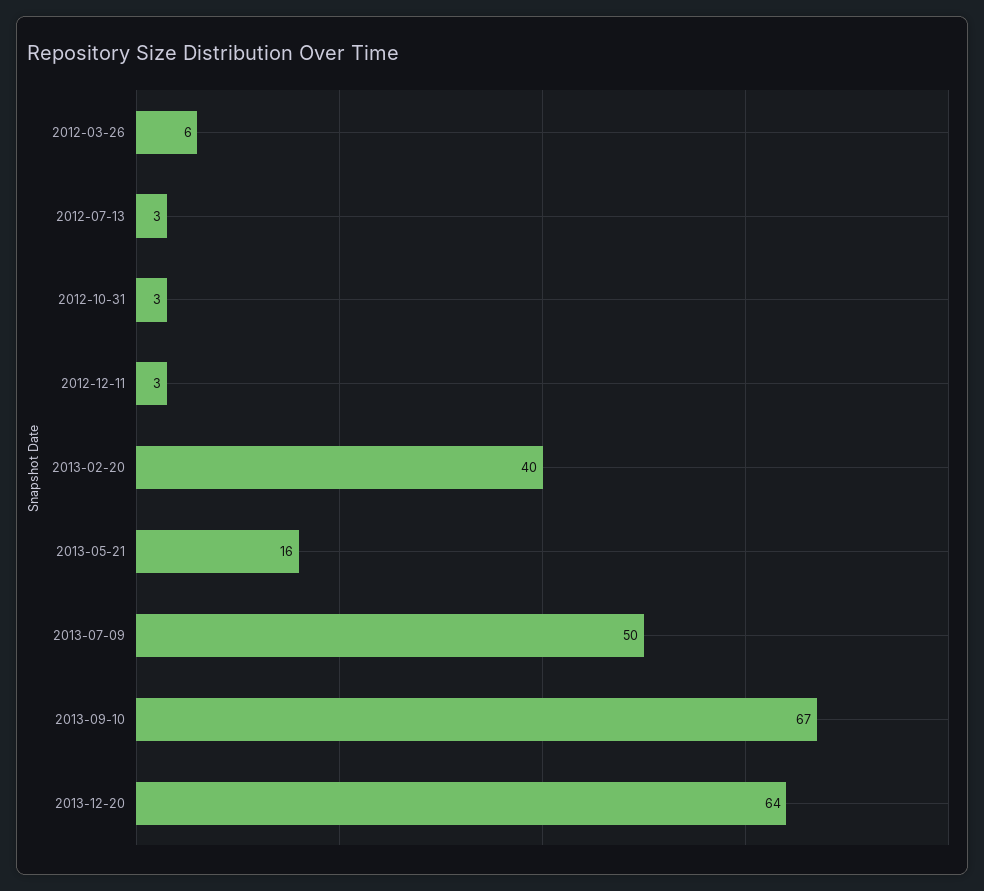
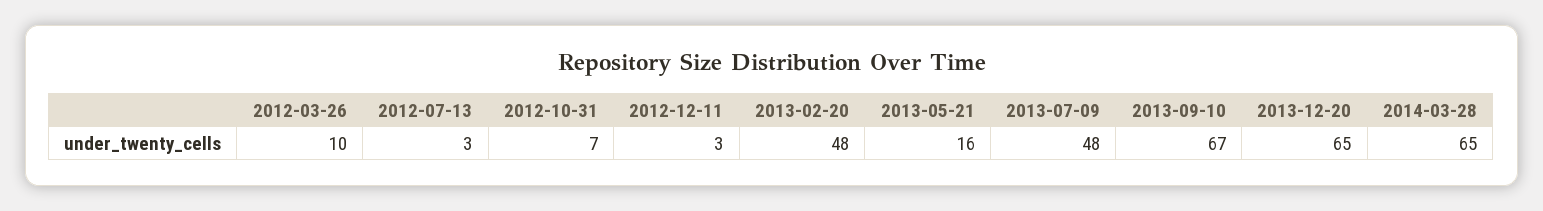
2012-03-26: 6 -> 10
2012-10-31: 3 -> 7
2013-02-20: 40 -> 48
2013-07-09: 50 -> 48
2013-12-20: 64 -> 65
2014-03-28: none -> 65

